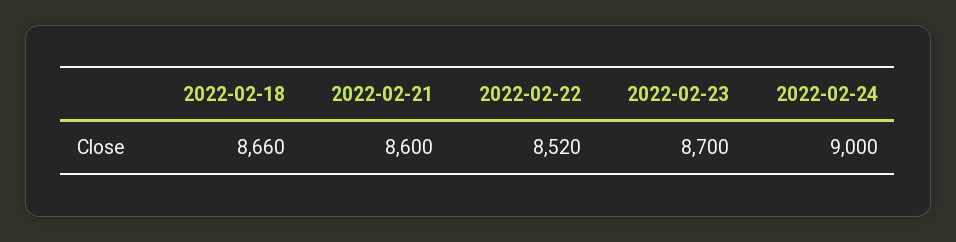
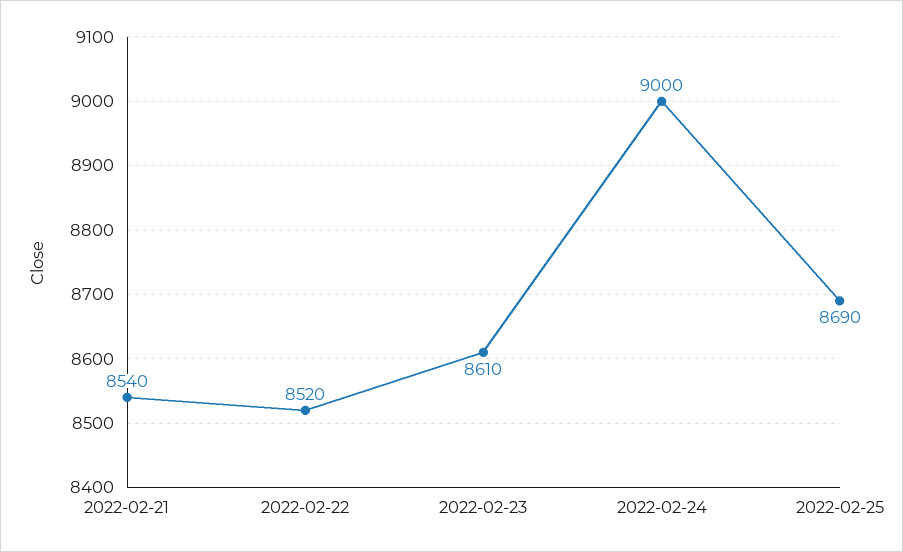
2022-02-18: 8660 -> none
2022-02-21: 8600 -> 8540
2022-02-23: 8700 -> 8610
2022-02-25: none -> 8690

